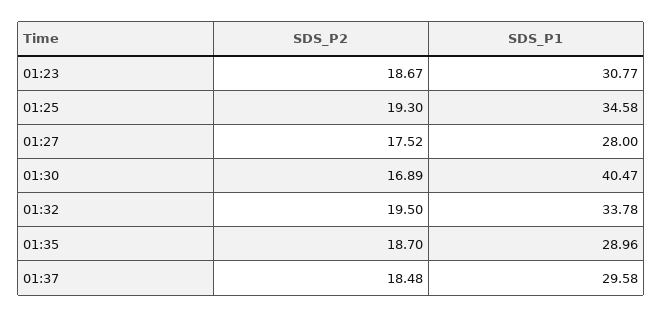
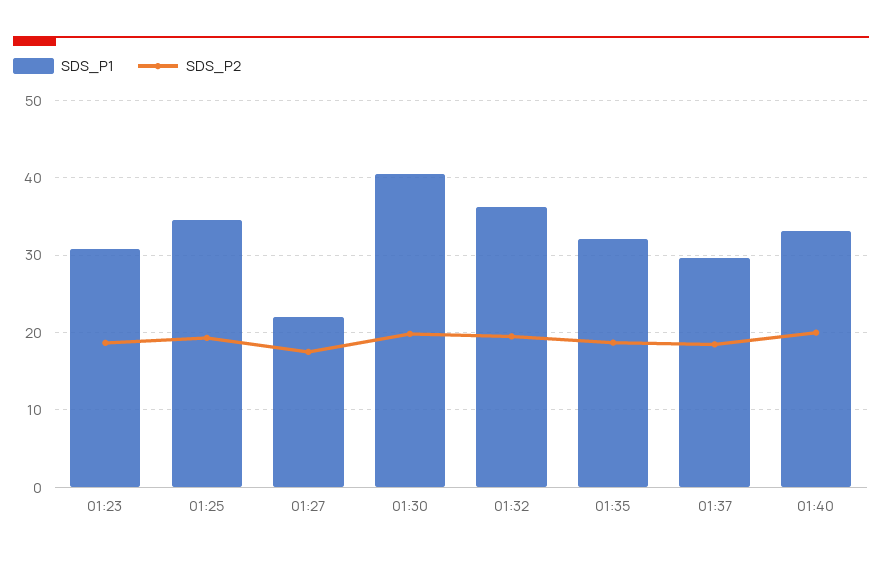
SDS_P1, 01:27: 28 -> 22
SDS_P2, 01:30: 16.89 -> 20
SDS_P1, 01:32: 33.78 -> 36
SDS_P1, 01:35: 28.96 -> 32
SDS_P1, 01:40: none -> 33
SDS_P2, 01:40: none -> 20

